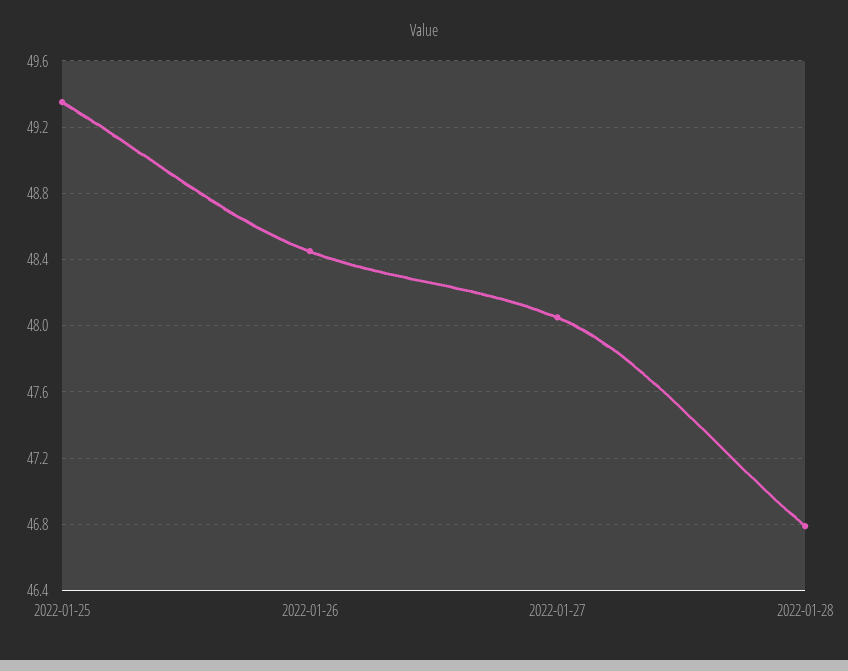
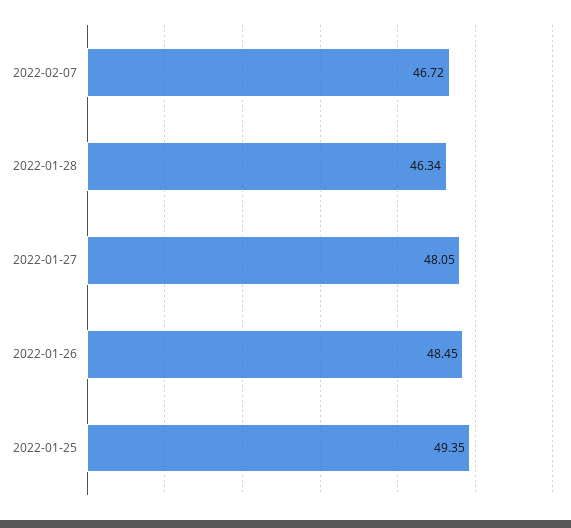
2022-01-28: 46.8 -> 46.34
2022-02-07: none -> 46.72

